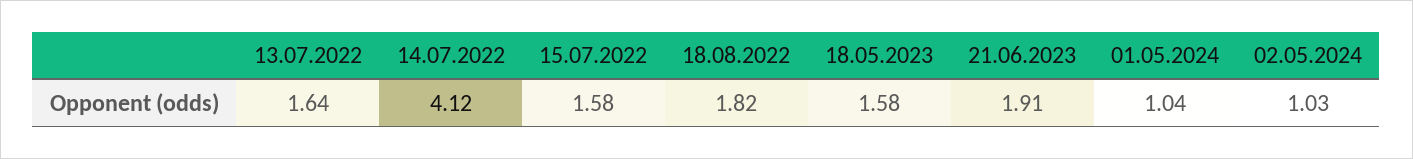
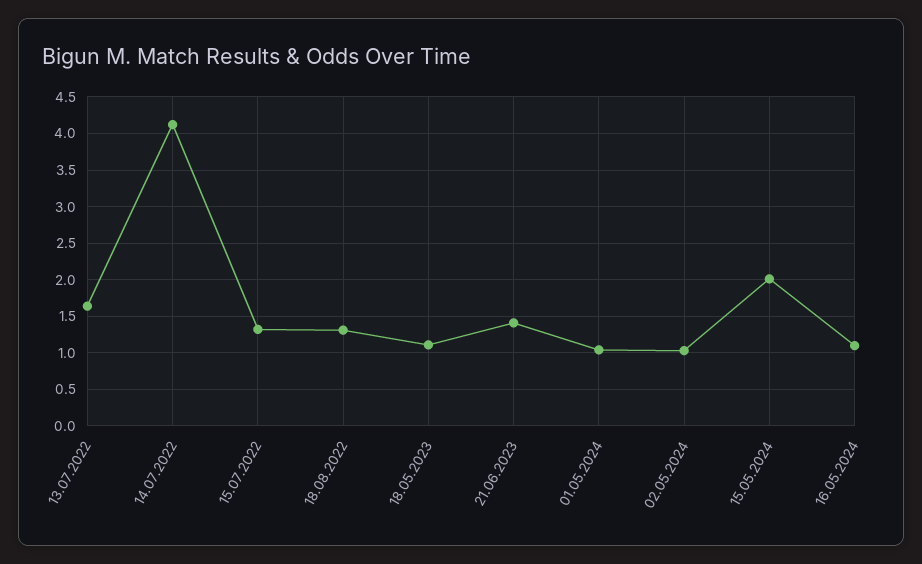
15.07.2022: 1.58 -> 1.3
18.08.2022: 1.82 -> 1.3
18.05.2023: 1.58 -> 1.1
21.06.2023: 1.91 -> 1.4
15.05.2024: none -> 2
16.05.2024: none -> 1.1

